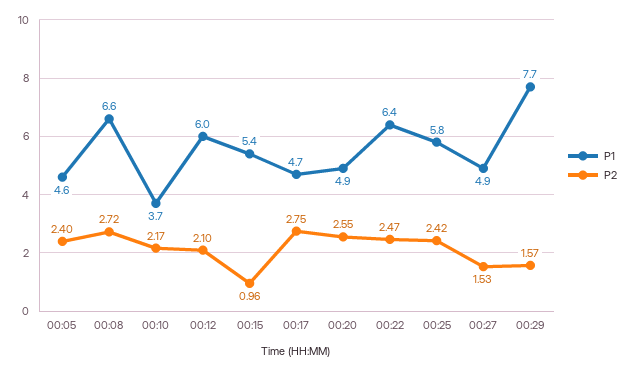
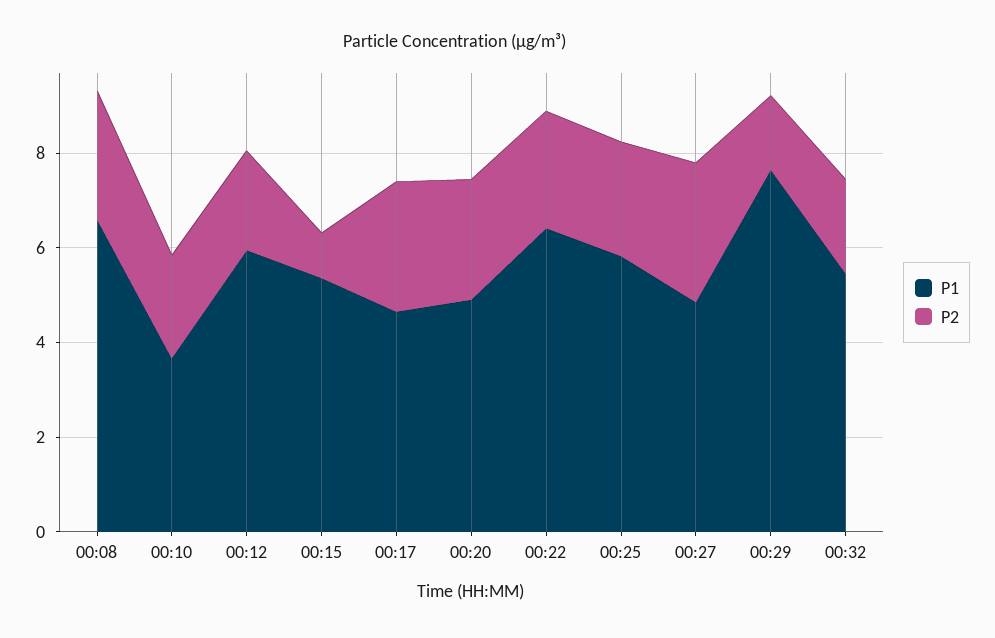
P1, 00:05: 4.6 -> none
P2, 00:05: 2.4 -> none
P2, 00:27: 1.53 -> 3
P1, 00:32: none -> 5.5
P2, 00:32: none -> 2

